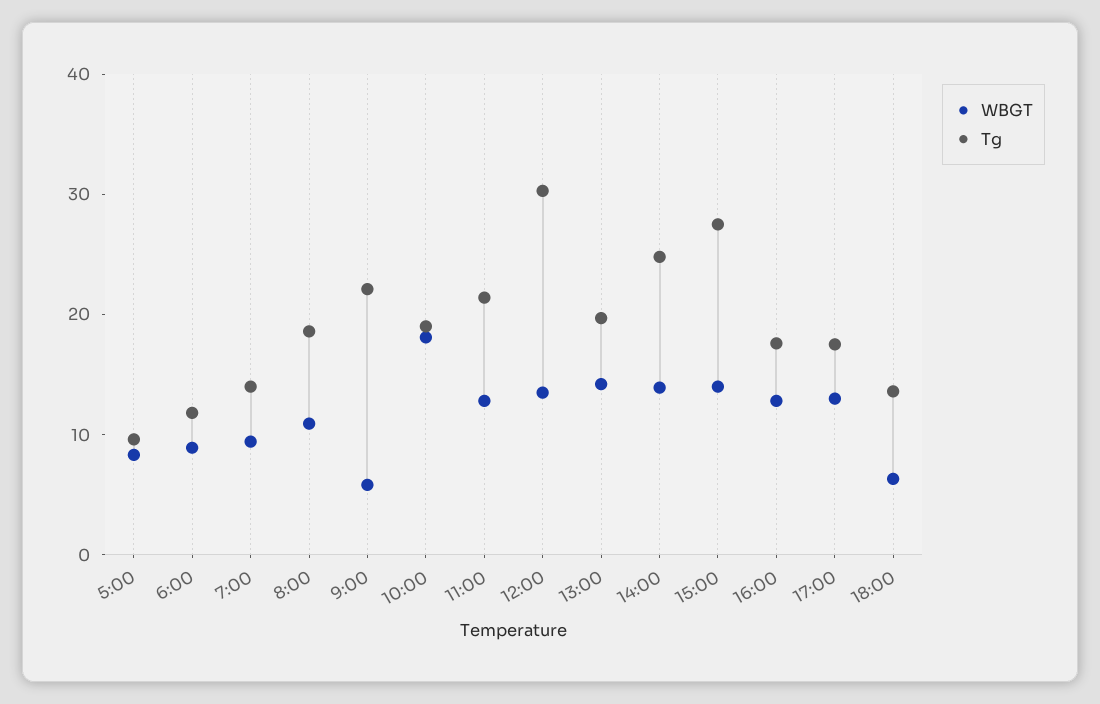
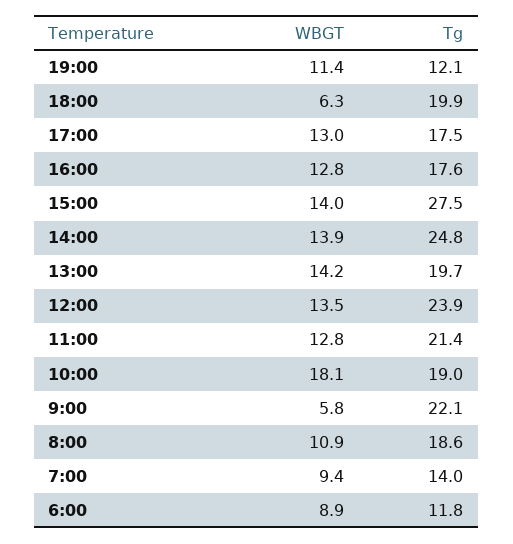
WBGT, 5:00: 8 -> none
Tg, 5:00: 10 -> none
Tg, 12:00: 30 -> 23.9
Tg, 18:00: 14 -> 19.9
WBGT, 19:00: none -> 11.4
Tg, 19:00: none -> 12.1

